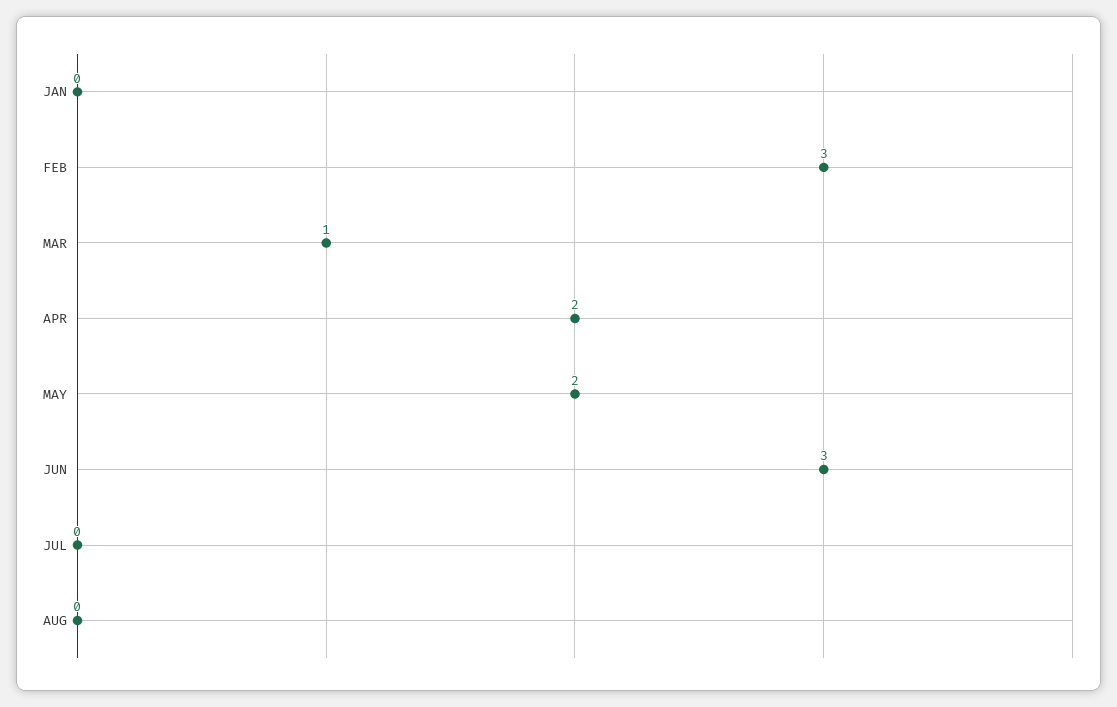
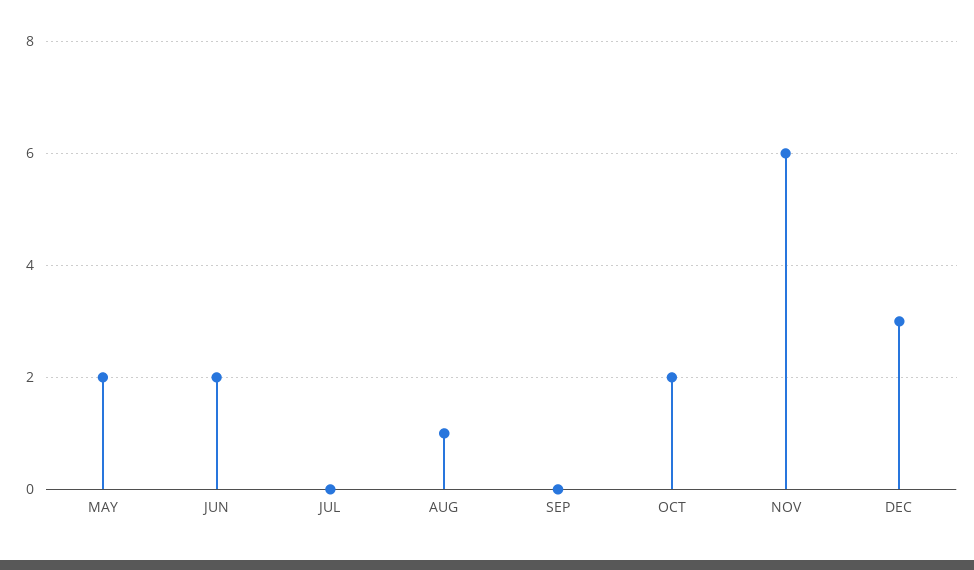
JAN: 0 -> none
FEB: 3 -> none
MAR: 1 -> none
APR: 2 -> none
JUN: 3 -> 2
AUG: 0 -> 1
SEP: none -> 0
OCT: none -> 2
NOV: none -> 6
DEC: none -> 3

